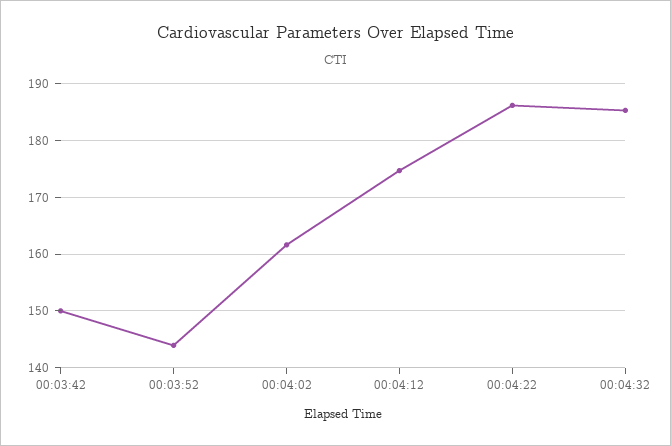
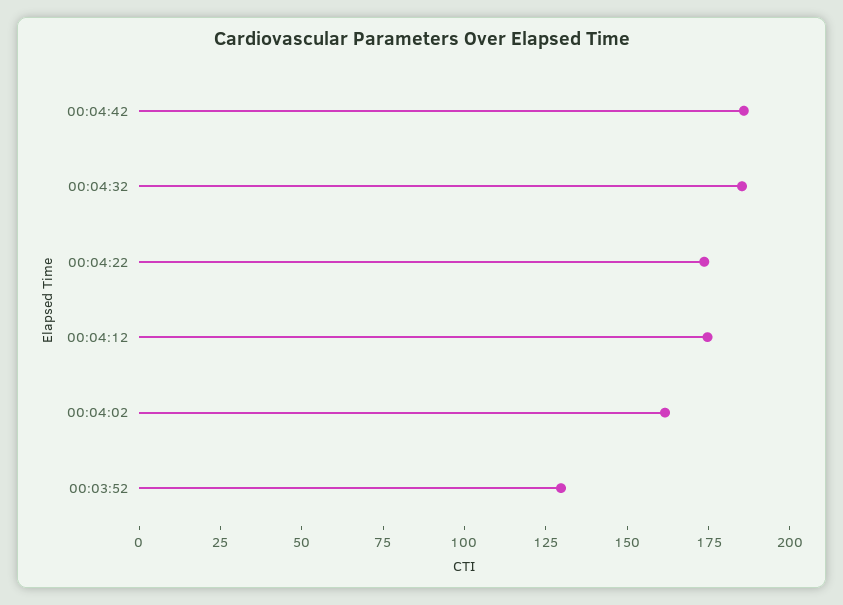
00:03:42: 150 -> none
00:03:52: 144 -> 130
00:04:22: 186 -> 175
00:04:42: none -> 185

